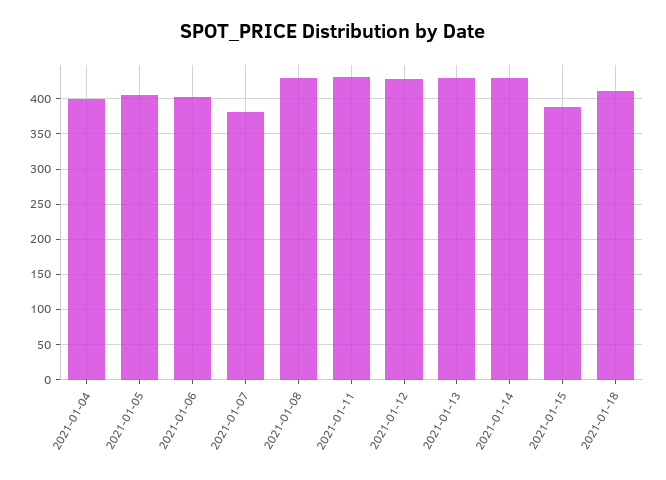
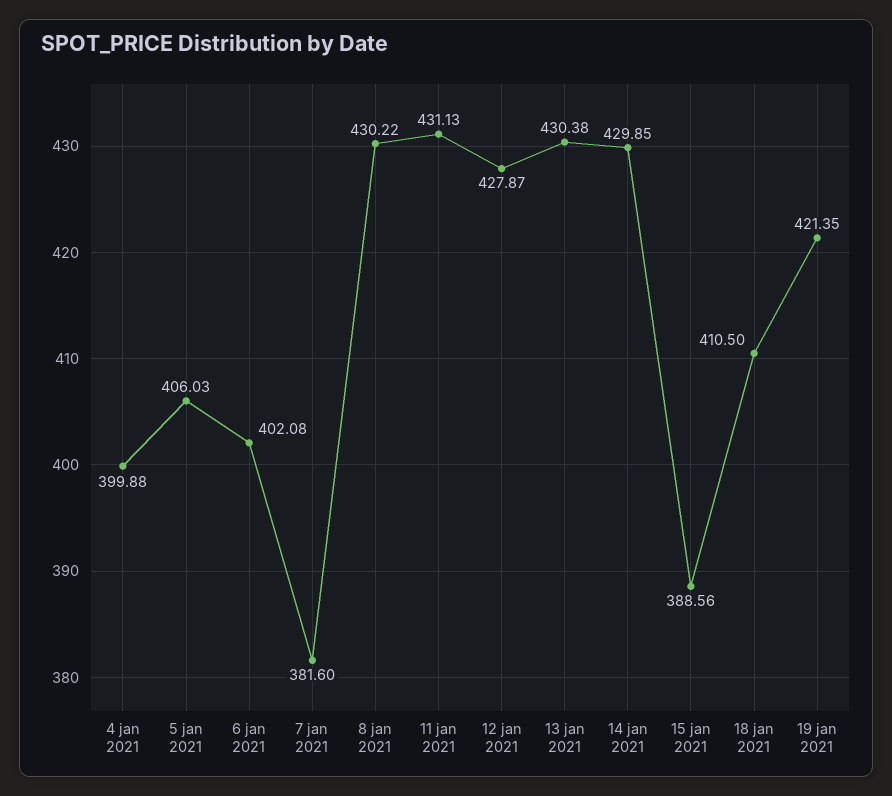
19 jan 2021: none -> 421.35

